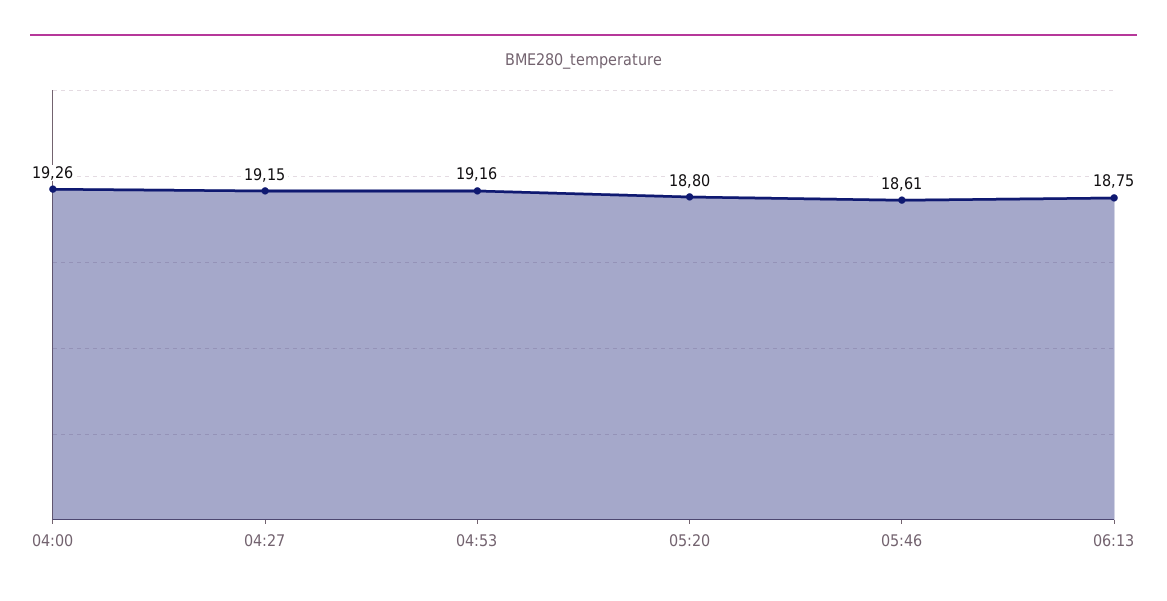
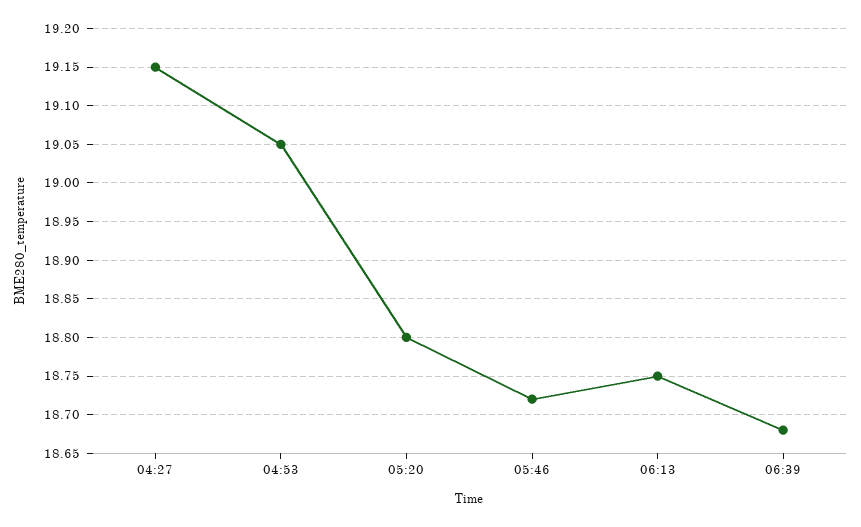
04:00: 19.26 -> none
04:53: 19.16 -> 19.05
05:46: 18.61 -> 18.72
06:39: none -> 18.68

